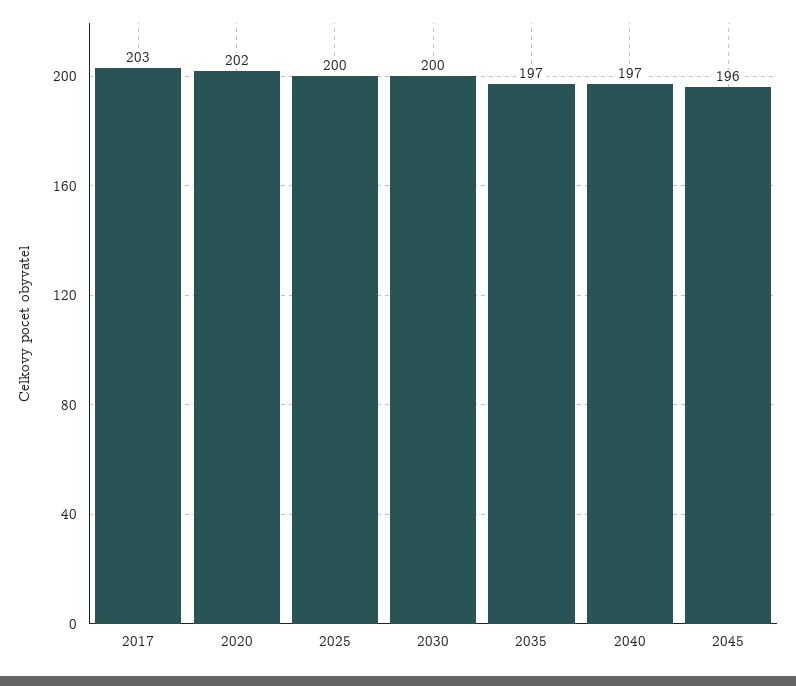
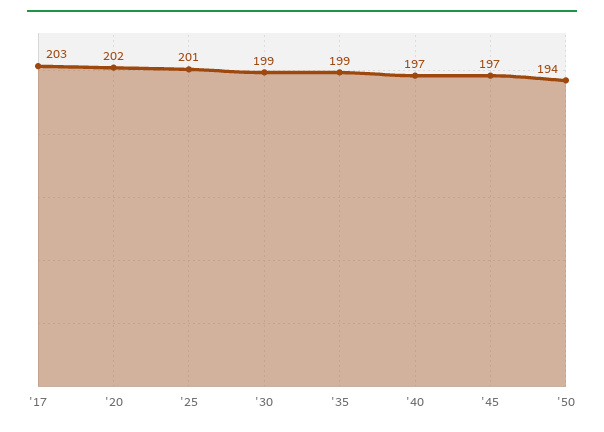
2025: 200 -> 201
2030: 200 -> 199
2035: 197 -> 199
2045: 196 -> 197
'50: none -> 194

